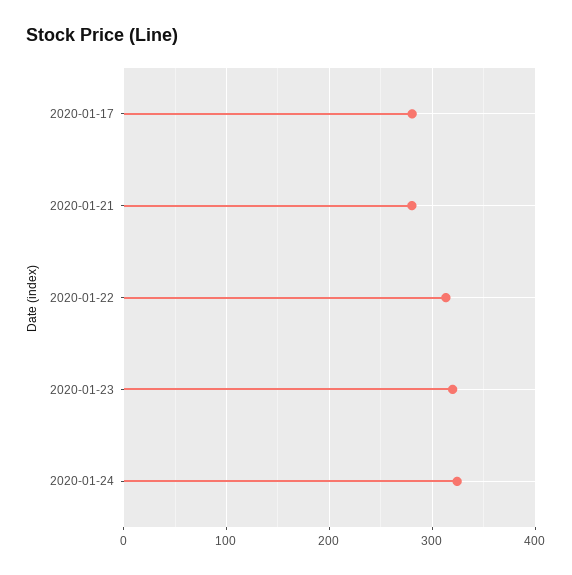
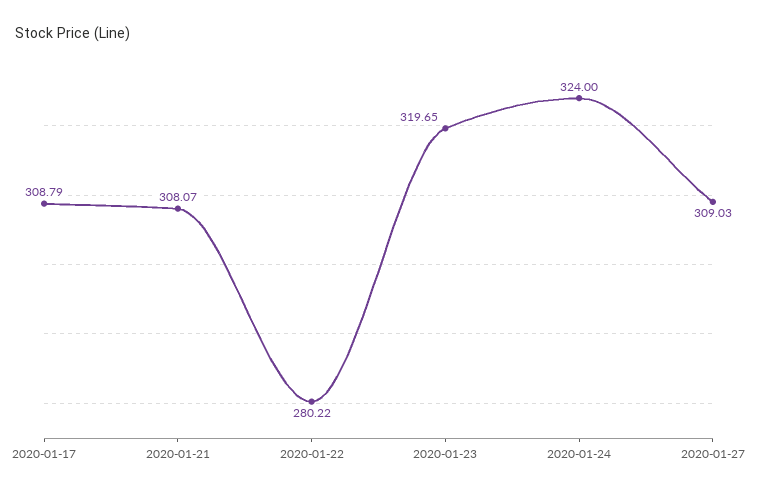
2020-01-17: 280 -> 308.79
2020-01-21: 280 -> 308.07
2020-01-22: 310 -> 280.22
2020-01-27: none -> 309.03

